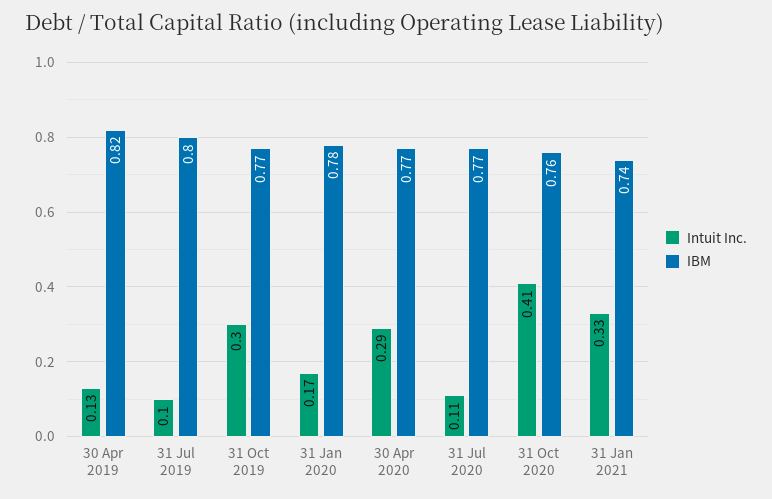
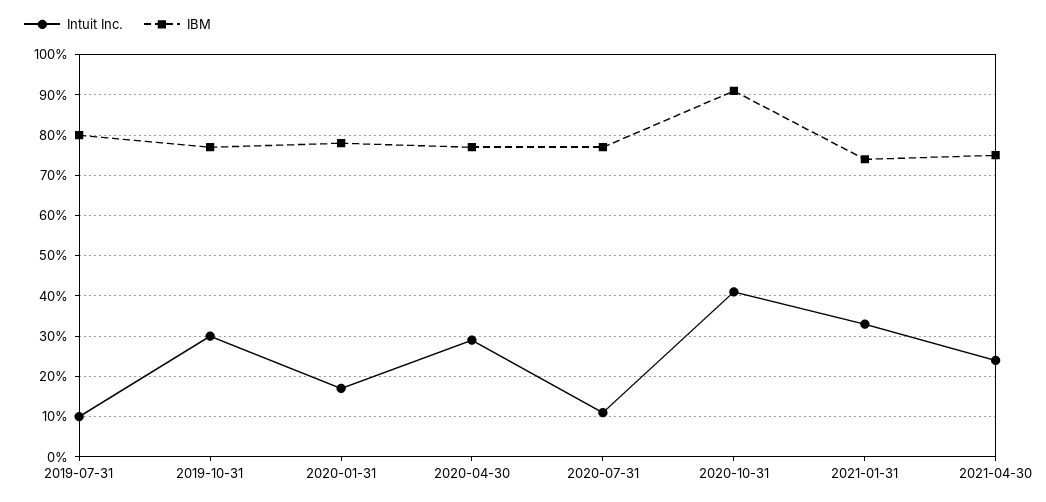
Intuit Inc., 30 Apr 2019: 0.13 -> none
IBM, 30 Apr 2019: 0.82 -> none
IBM, 31 Oct 2020: 0.76 -> 0.9
Intuit Inc., 2021-04-30: none -> 0.25
IBM, 2021-04-30: none -> 0.75

